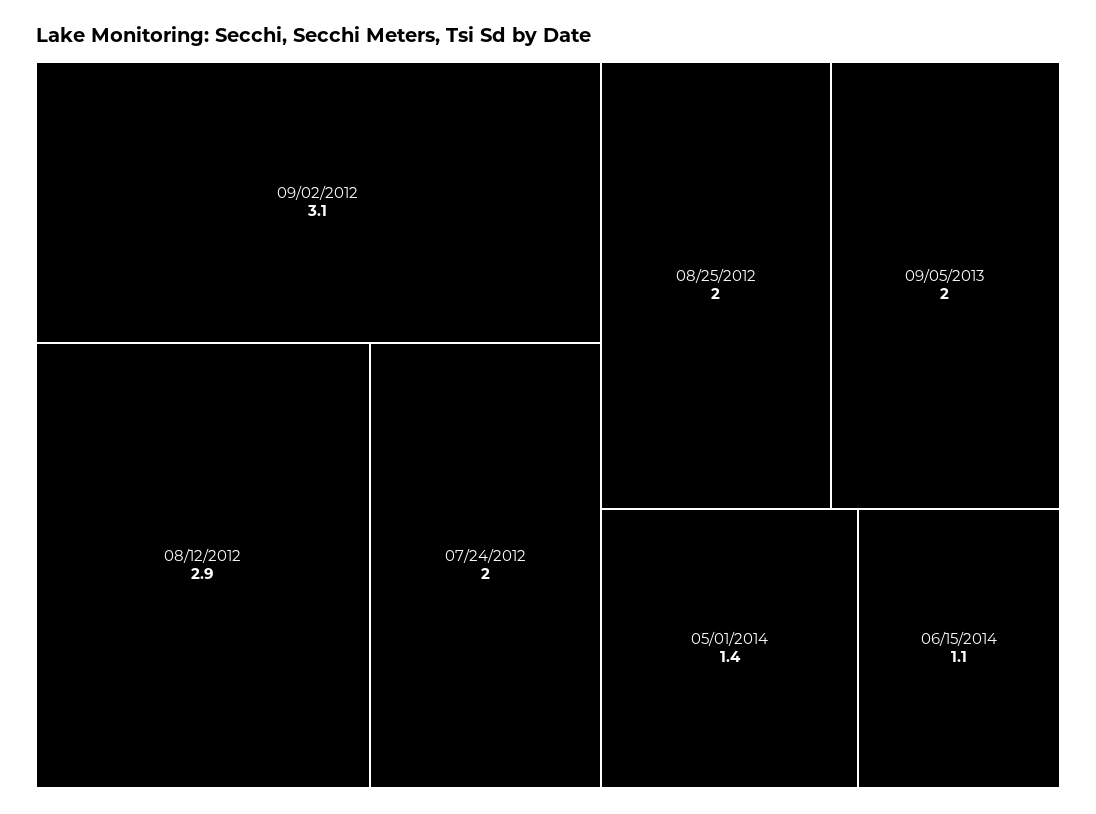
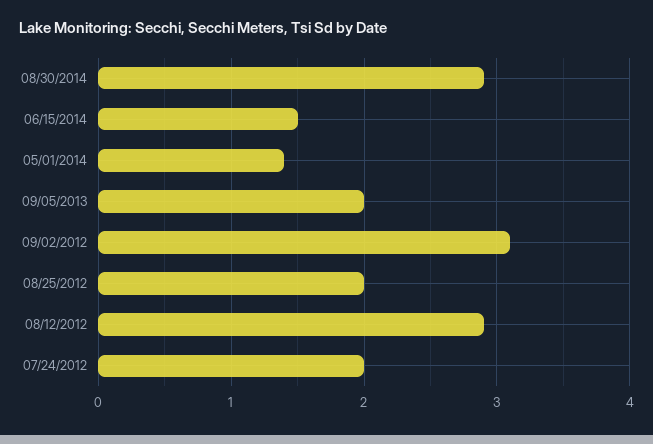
06/15/2014: 1.1 -> 1.5
08/30/2014: none -> 2.9

